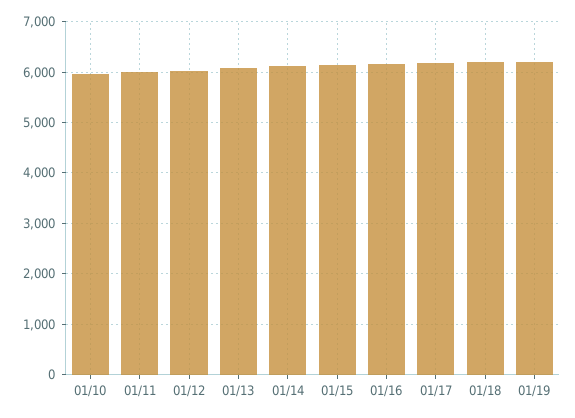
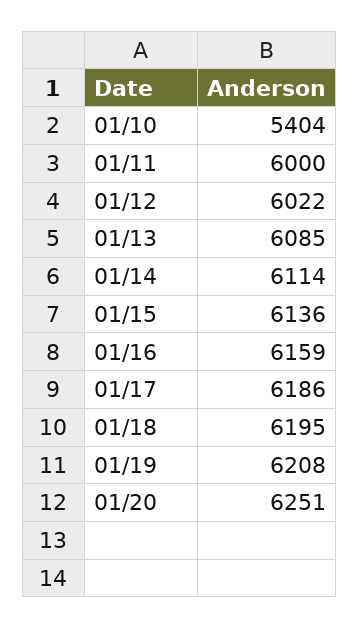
01/10: 6000 -> 5404
01/20: none -> 6251

